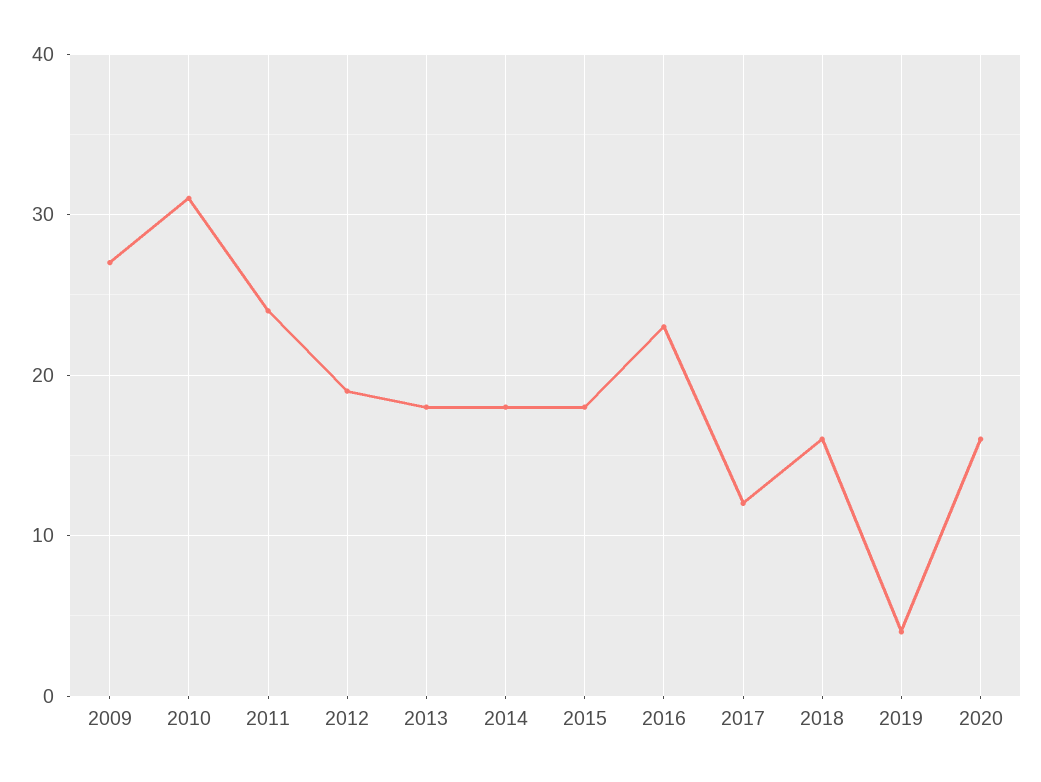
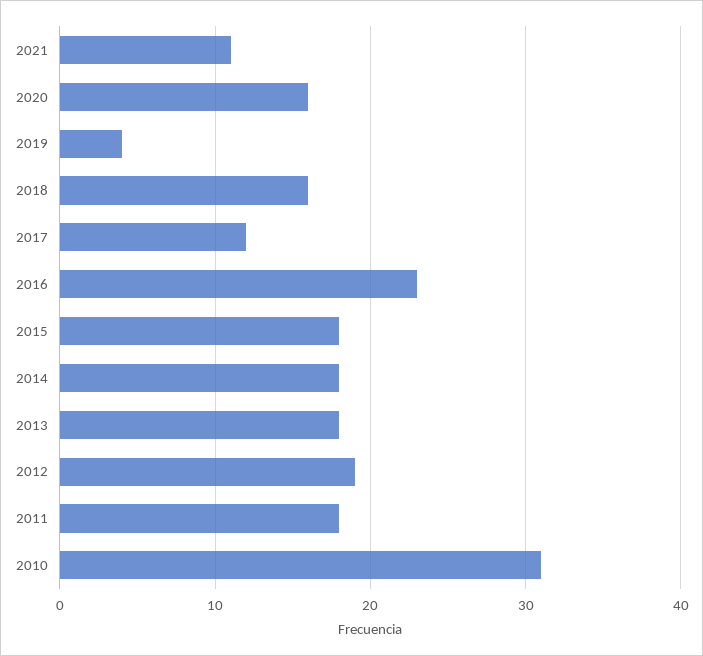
2009: 27 -> none
2011: 24 -> 18
2021: none -> 11

